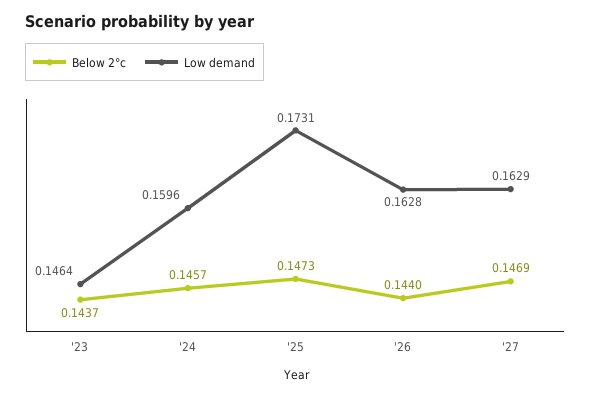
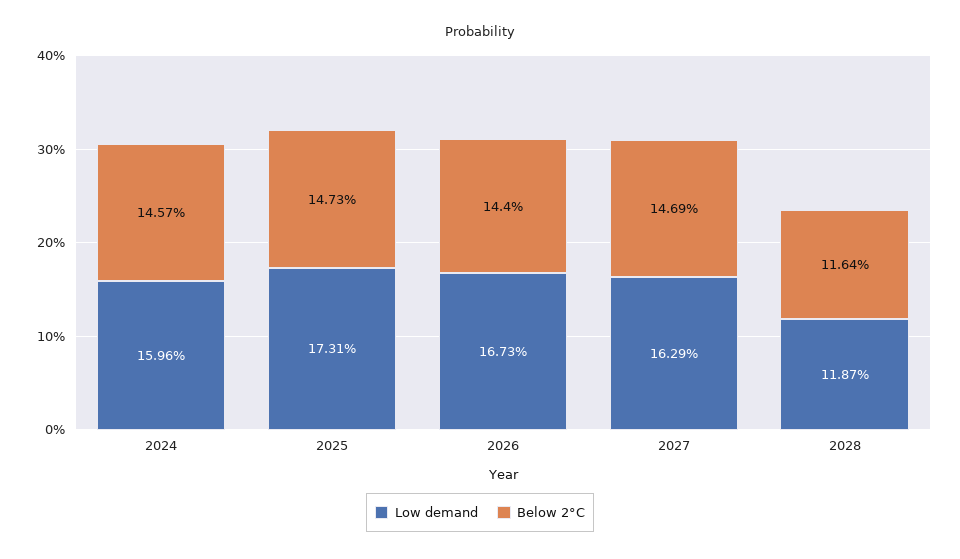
Below 2°c, '23: 0.1437 -> none
Low demand, '23: 0.1464 -> none
Low demand, '26: 0.1628 -> 0.1673
Low demand, 2028: none -> 0.1187
Below 2°c, 2028: none -> 0.1164

